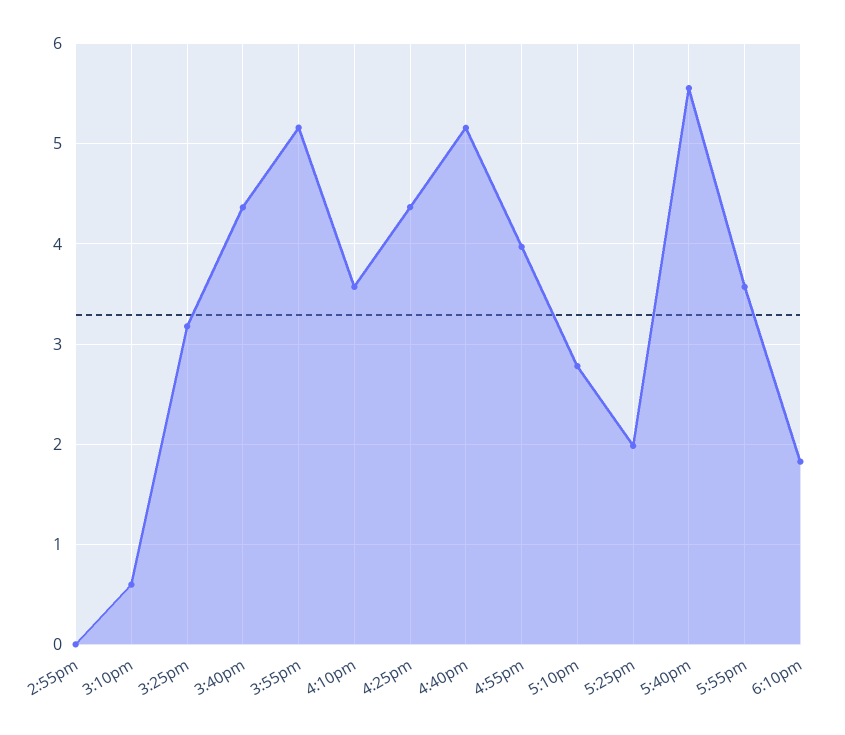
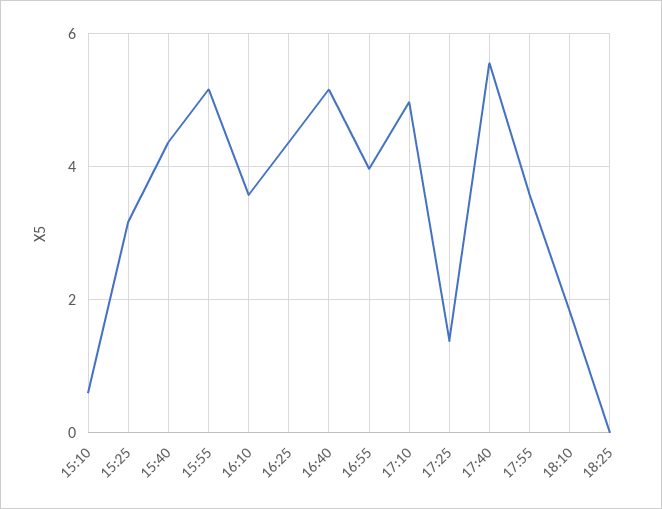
2:55pm: 0 -> none
5:10pm: 2.8 -> 5
5:25pm: 2 -> 1.4
18:25: none -> 0

